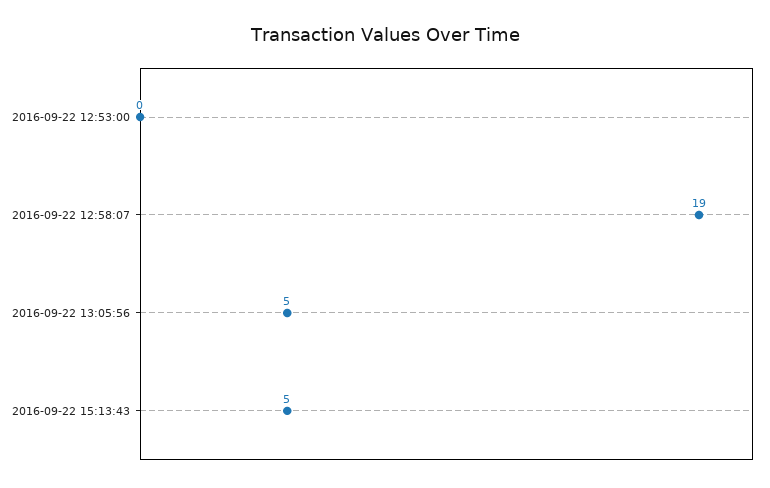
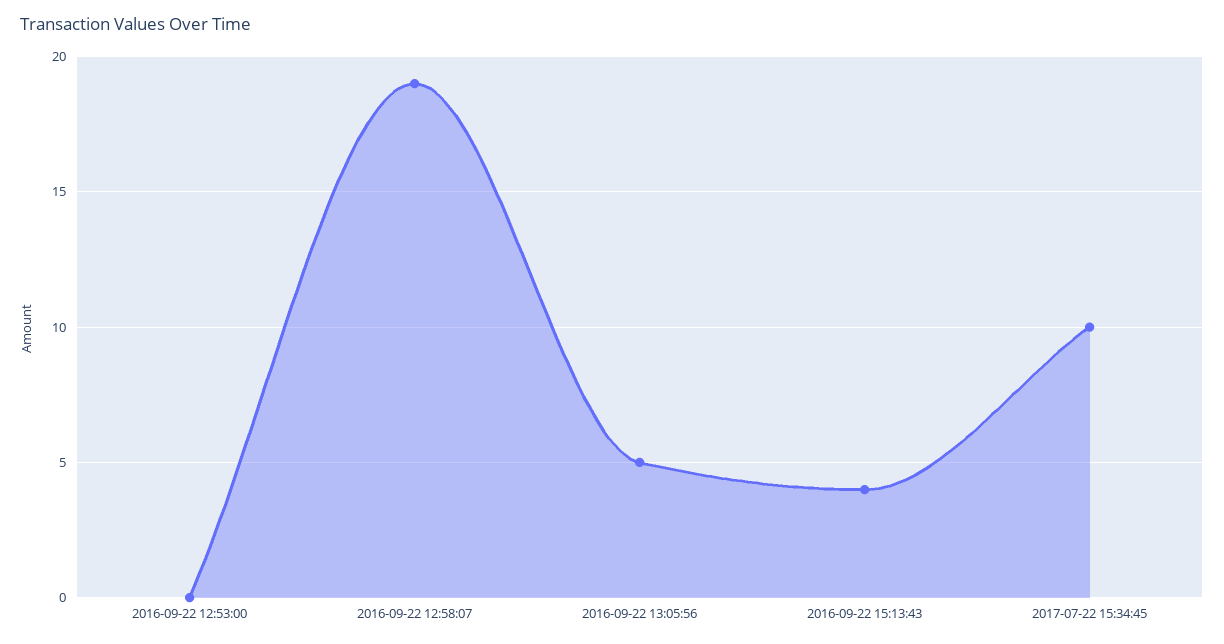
2016-09-22 15:13:43: 5 -> 4
2017-07-22 15:34:45: none -> 10

